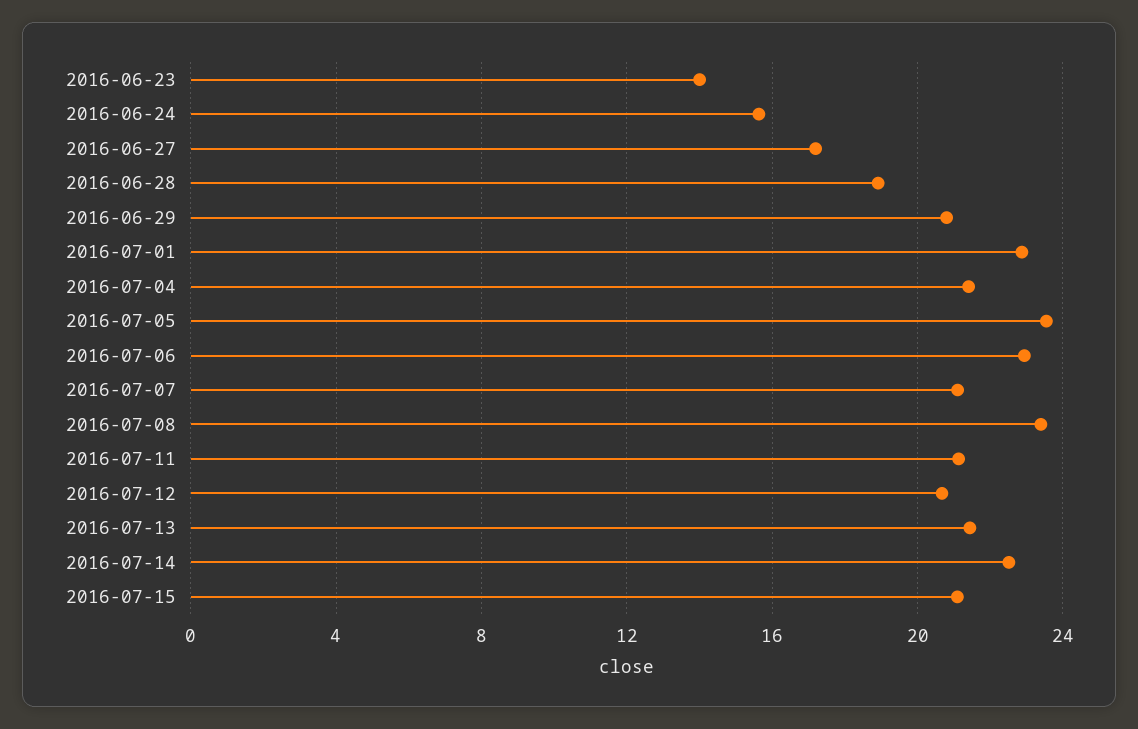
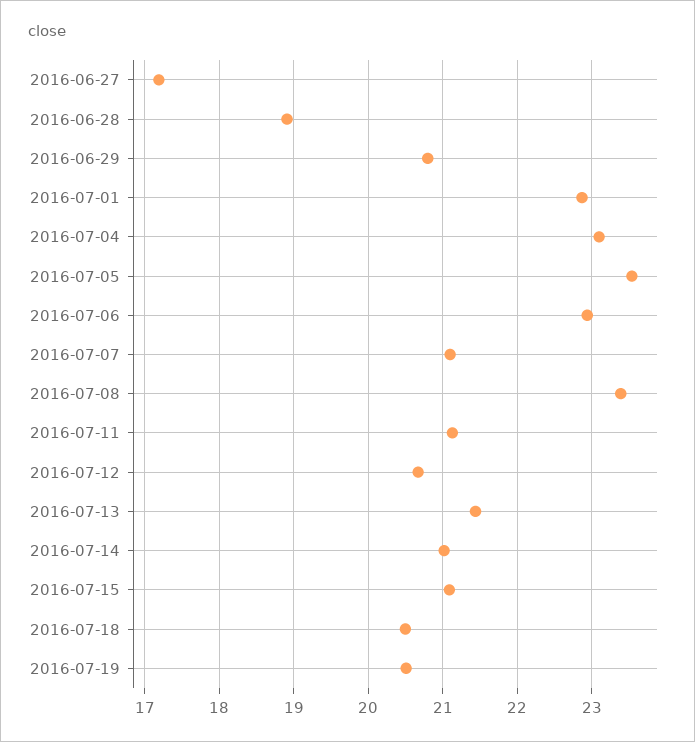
2016-06-23: 14 -> none
2016-06-24: 15.5 -> none
2016-07-04: 21.5 -> 23.1
2016-07-14: 22.5 -> 21
2016-07-18: none -> 20.5
2016-07-19: none -> 20.5

